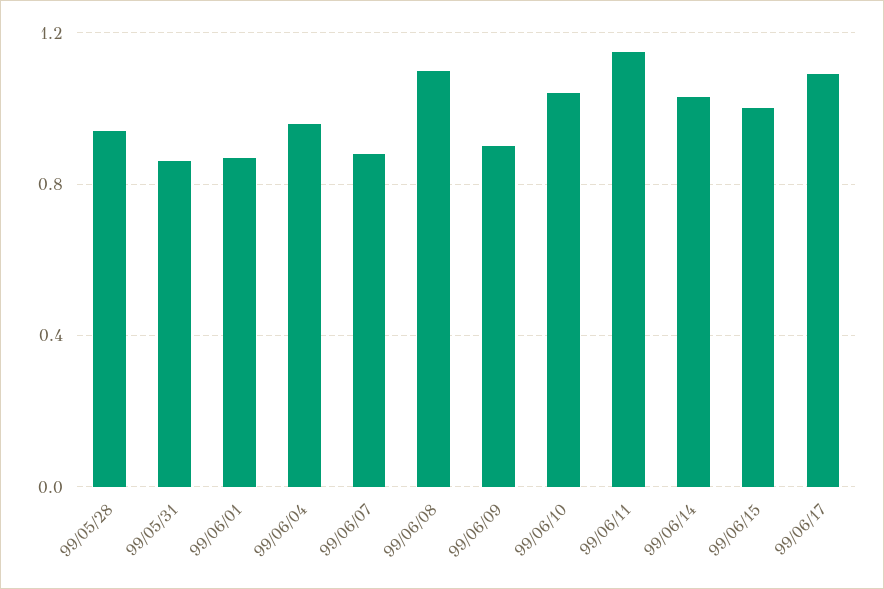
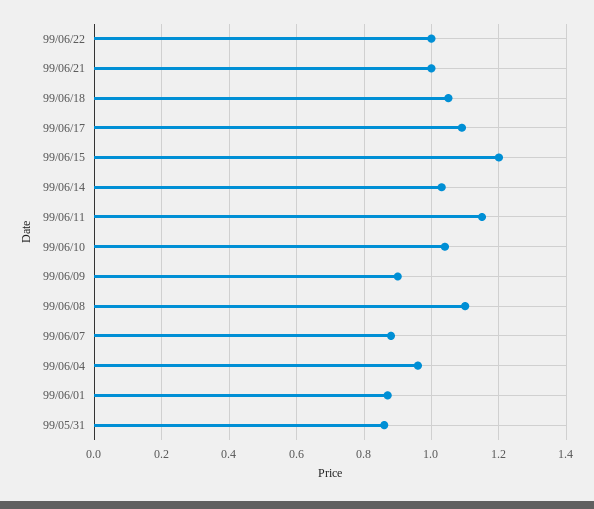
99/05/28: 0.95 -> none
99/06/15: 1 -> 1.2
99/06/22: none -> 1
99/06/21: none -> 1
99/06/18: none -> 1.05

